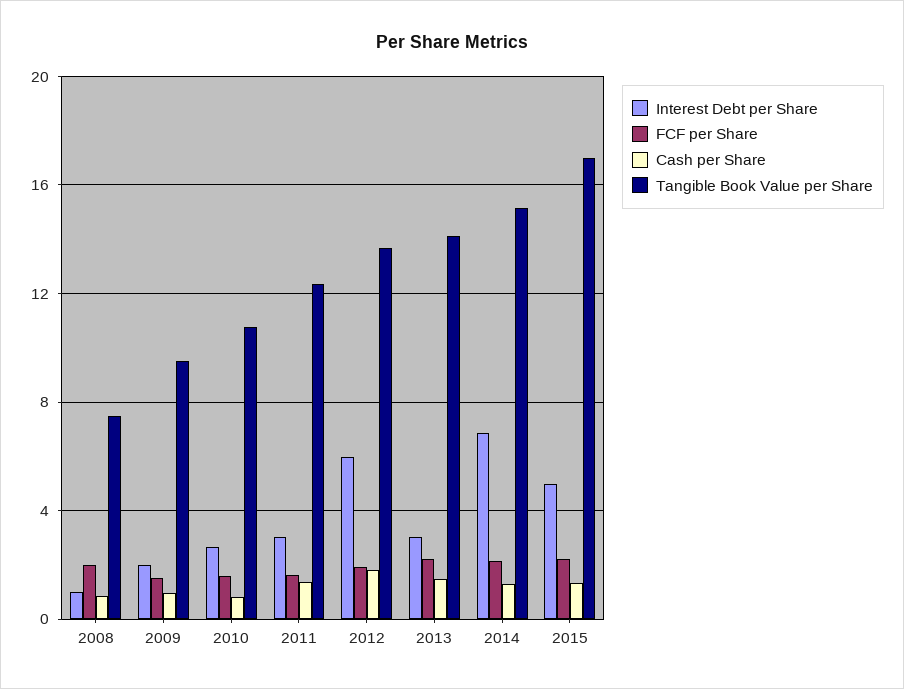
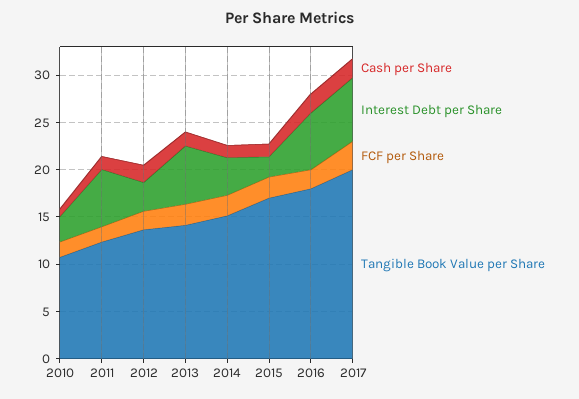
Interest Debt per Share, 2008: 1 -> none
FCF per Share, 2008: 2 -> none
Cash per Share, 2008: 1 -> none
Tangible Book Value per Share, 2008: 7.5 -> none
Interest Debt per Share, 2009: 2 -> none
FCF per Share, 2009: 1.5 -> none
Cash per Share, 2009: 1 -> none
Tangible Book Value per Share, 2009: 9.5 -> none
Interest Debt per Share, 2011: 3 -> 6
Interest Debt per Share, 2012: 6 -> 3
Interest Debt per Share, 2013: 3 -> 6
Interest Debt per Share, 2014: 7 -> 4
Interest Debt per Share, 2015: 5 -> 2
Cash per Share, 2016: none -> 2
Interest Debt per Share, 2016: none -> 6
FCF per Share, 2016: none -> 2
Tangible Book Value per Share, 2016: none -> 18
Cash per Share, 2017: none -> 2
Interest Debt per Share, 2017: none -> 7
FCF per Share, 2017: none -> 3
Tangible Book Value per Share, 2017: none -> 20

